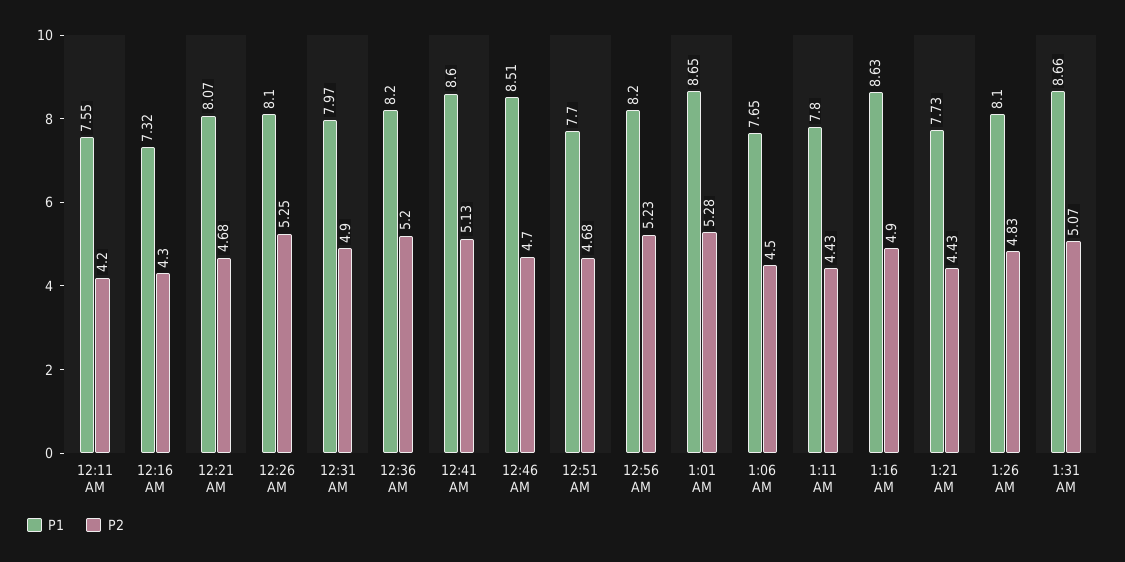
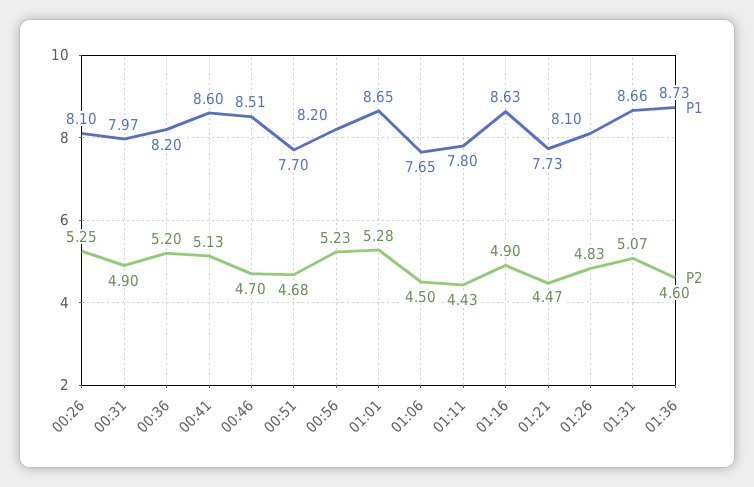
P1, 12:11 AM: 7.55 -> none
P2, 12:11 AM: 4.2 -> none
P1, 12:16 AM: 7.32 -> none
P2, 12:16 AM: 4.3 -> none
P1, 12:21 AM: 8.07 -> none
P2, 12:21 AM: 4.68 -> none
P2, 1:21 AM: 4.43 -> 4.47
P1, 01:36: none -> 8.73
P2, 01:36: none -> 4.6

